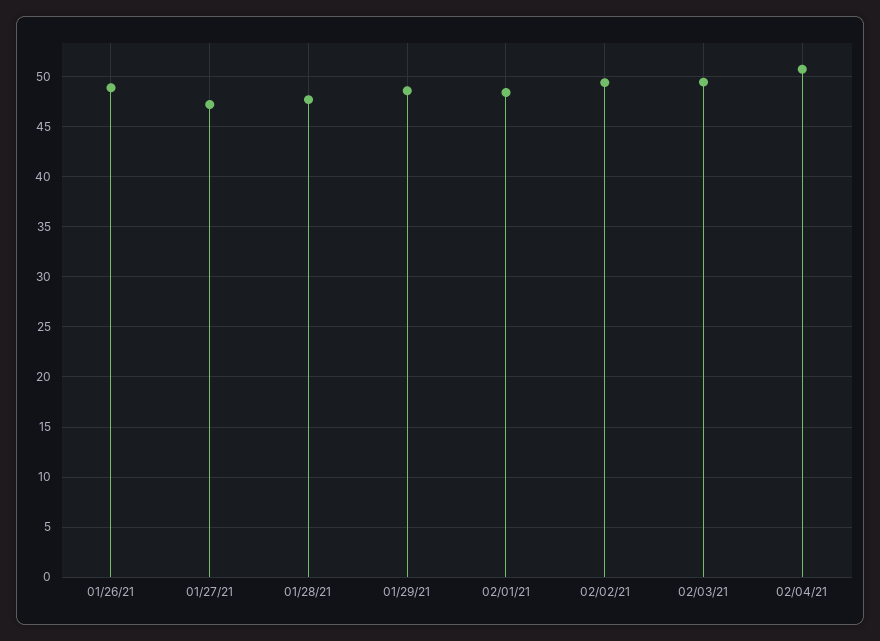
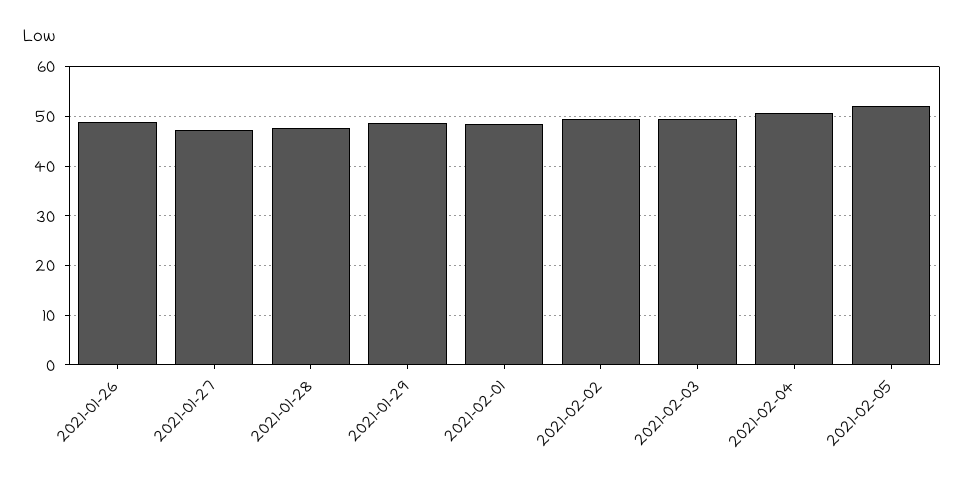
2021-02-05: none -> 52

